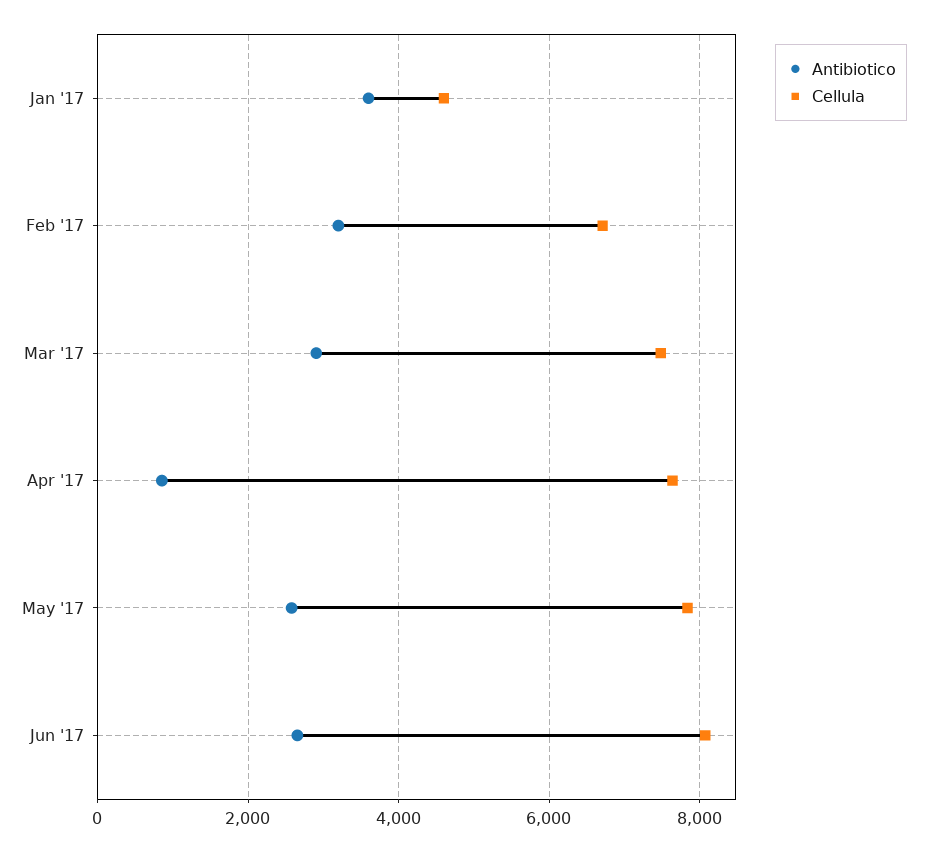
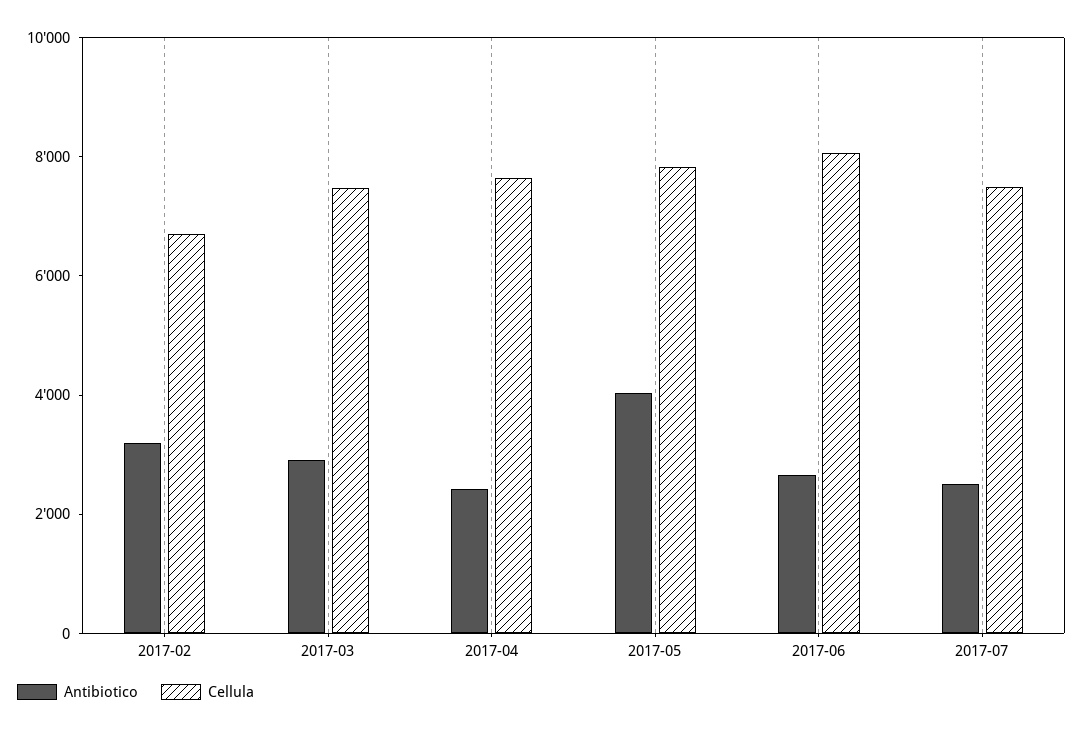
Antibiotico, Jan '17: 3600 -> none
Cellula, Jan '17: 4600 -> none
Antibiotico, Apr '17: 800 -> 2500
Antibiotico, May '17: 2600 -> 4000
Antibiotico, 2017-07: none -> 2500
Cellula, 2017-07: none -> 7500

